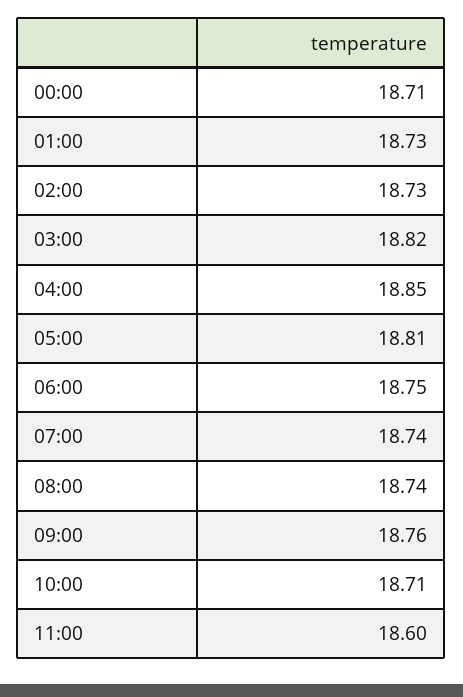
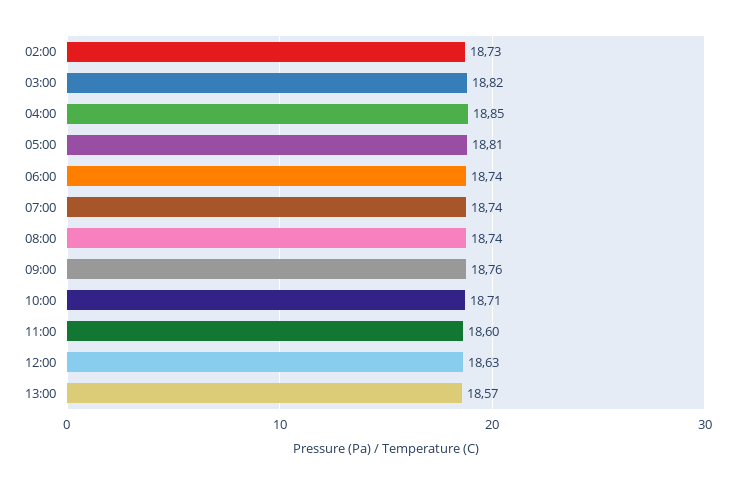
00:00: 18.71 -> none
01:00: 18.73 -> none
06:00: 18.75 -> 18.74
12:00: none -> 18.63
13:00: none -> 18.57

